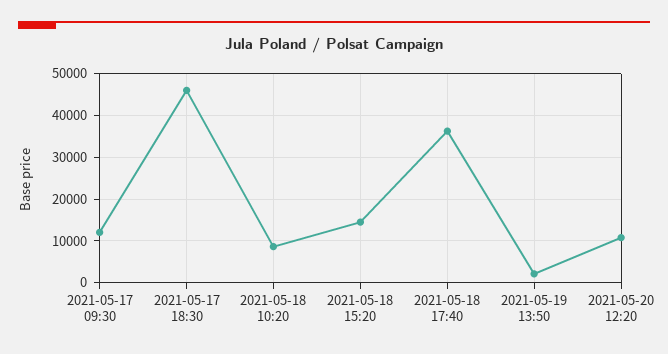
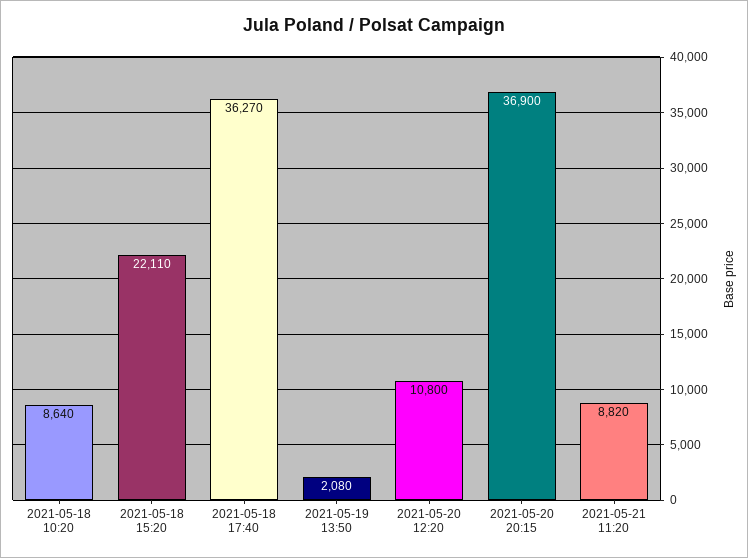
2021-05-17 09:30: 12000 -> none
2021-05-17 18:30: 46000 -> none
2021-05-18 15:20: 14000 -> 22110
2021-05-20 20:15: none -> 36900
2021-05-21 11:20: none -> 8820

